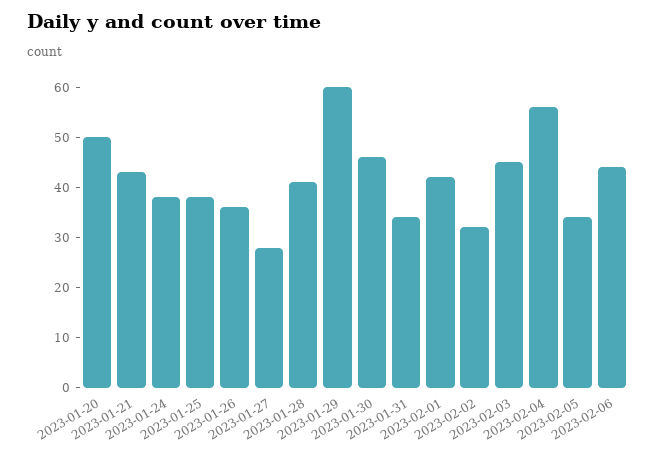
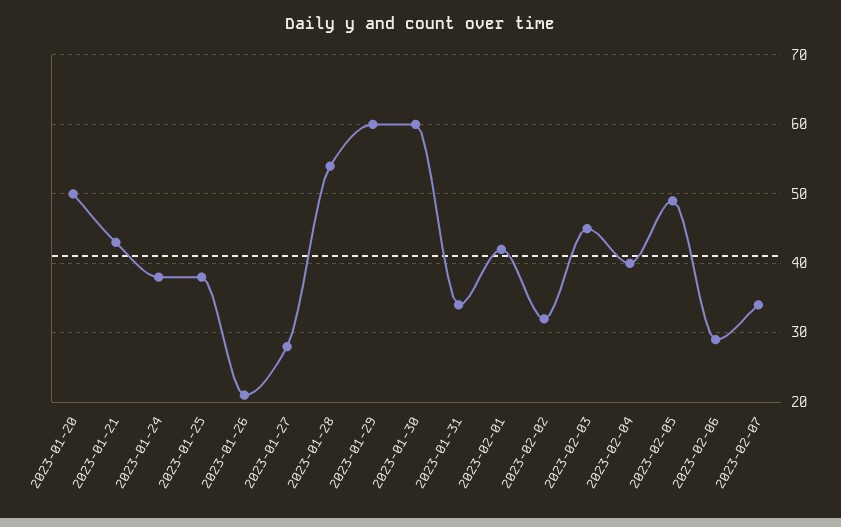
2023-01-26: 35 -> 21
2023-01-28: 40 -> 54
2023-01-30: 45 -> 60
2023-02-04: 55 -> 40
2023-02-05: 35 -> 49
2023-02-06: 45 -> 29
2023-02-07: none -> 34

